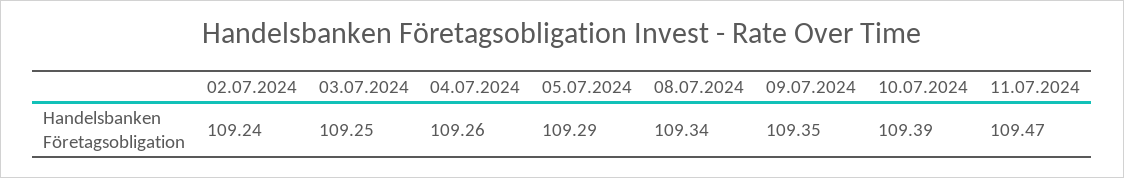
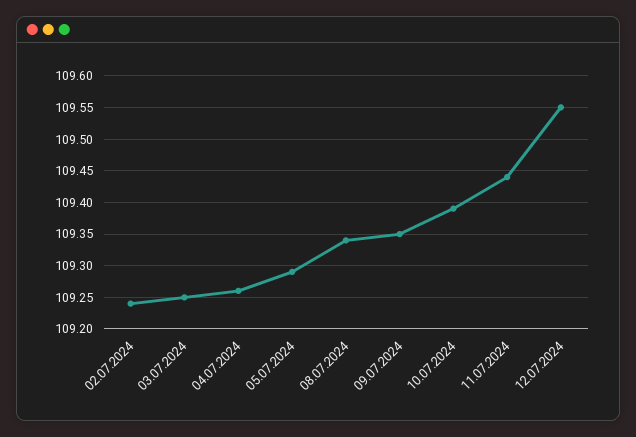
11.07.2024: 109.47 -> 109.44
12.07.2024: none -> 109.55

